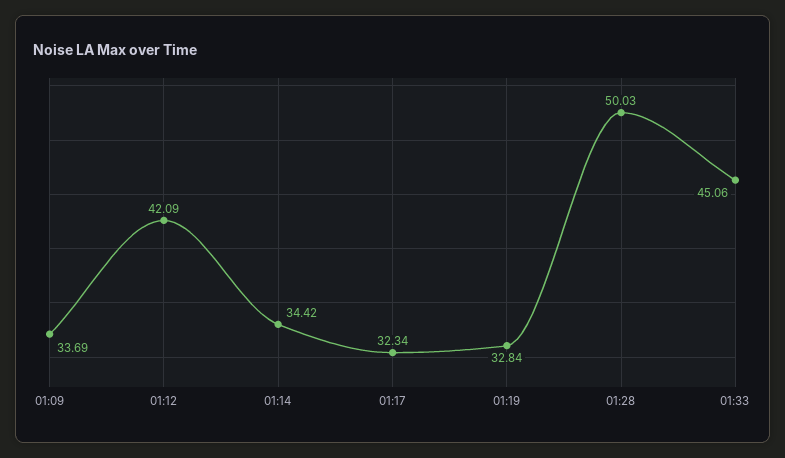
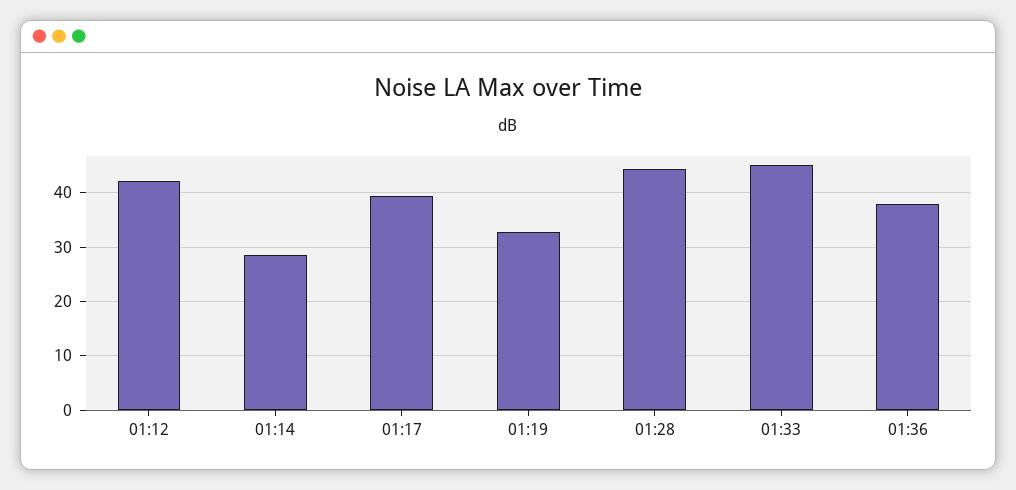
01:09: 33.69 -> none
01:14: 34.42 -> 28
01:17: 32.34 -> 40
01:28: 50.03 -> 44
01:36: none -> 38

